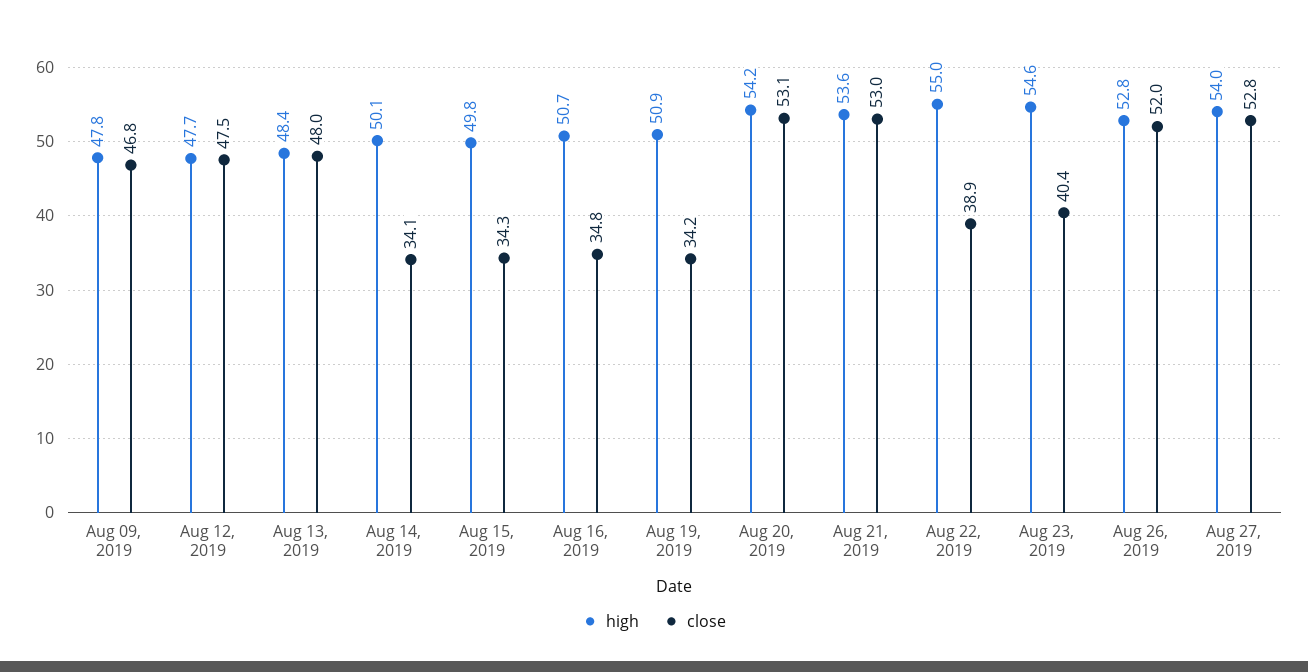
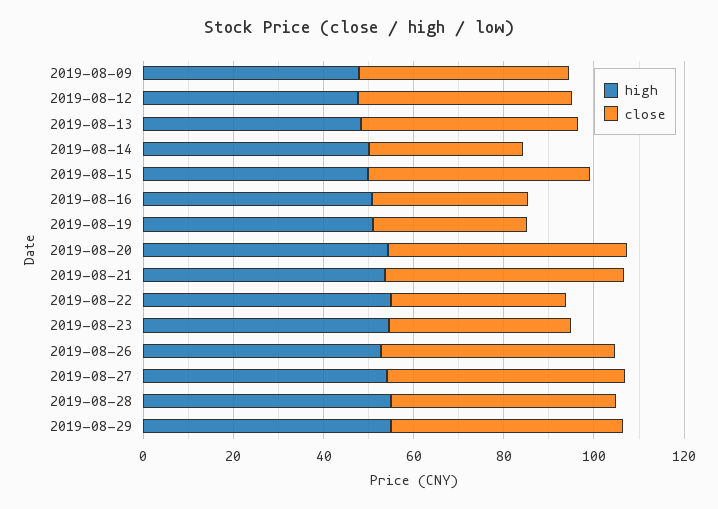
close, Aug 15, 2019: 34.3 -> 50
high, 2019-08-28: none -> 55
close, 2019-08-28: none -> 50
high, 2019-08-29: none -> 55
close, 2019-08-29: none -> 50

